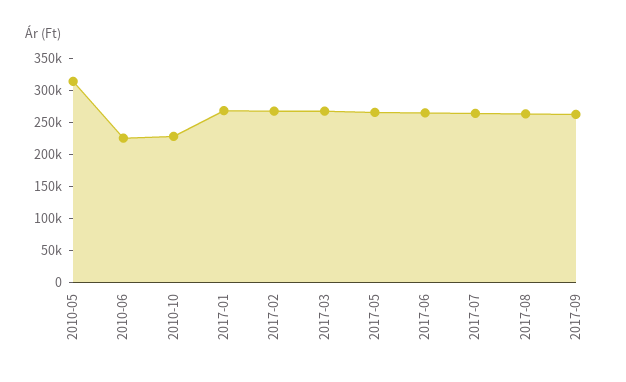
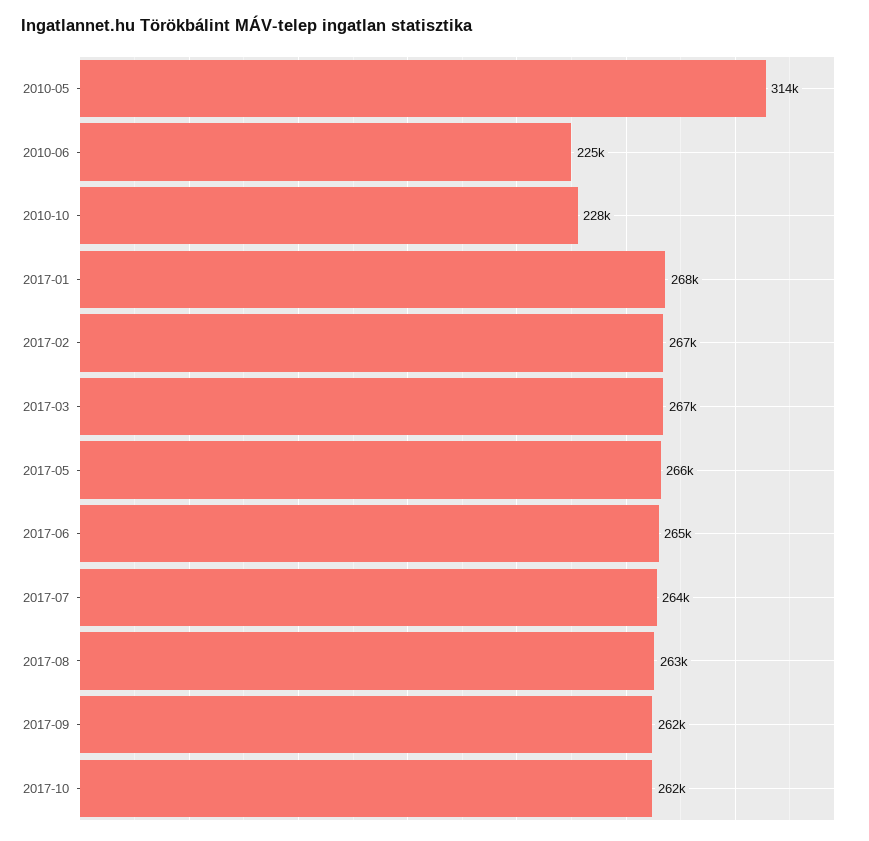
2017-10: none -> 262000

